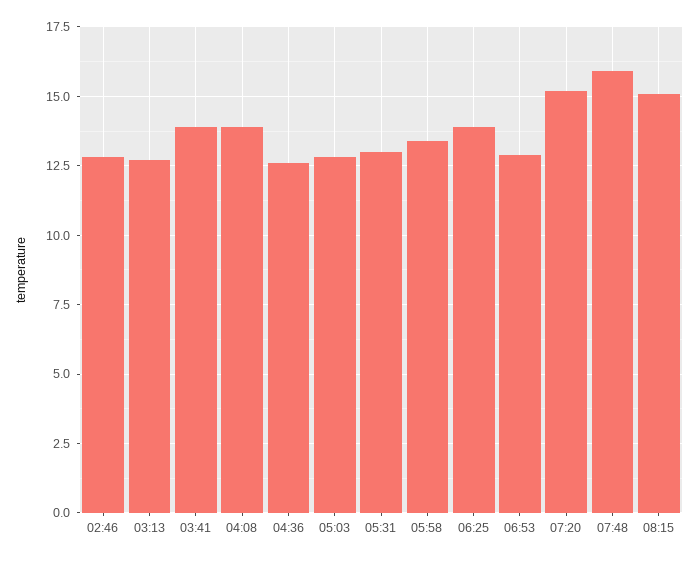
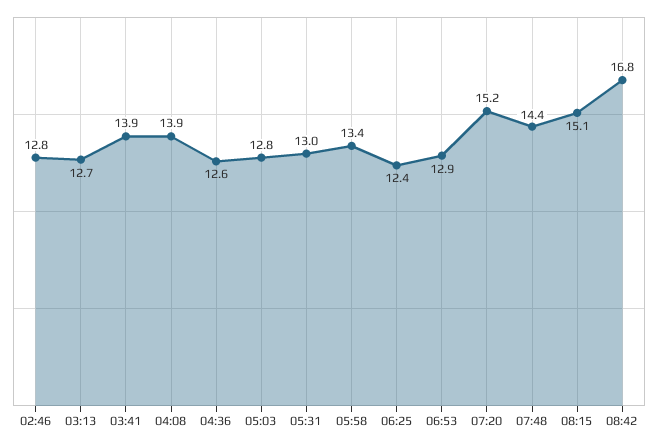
06:25: 14 -> 12.4
07:48: 16 -> 14.4
08:42: none -> 16.8

